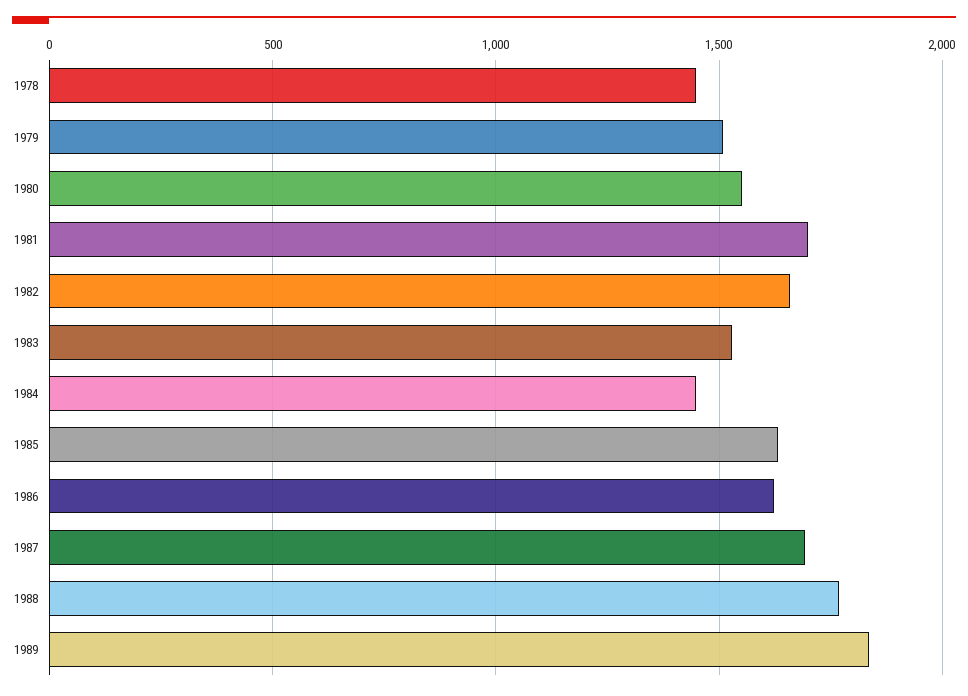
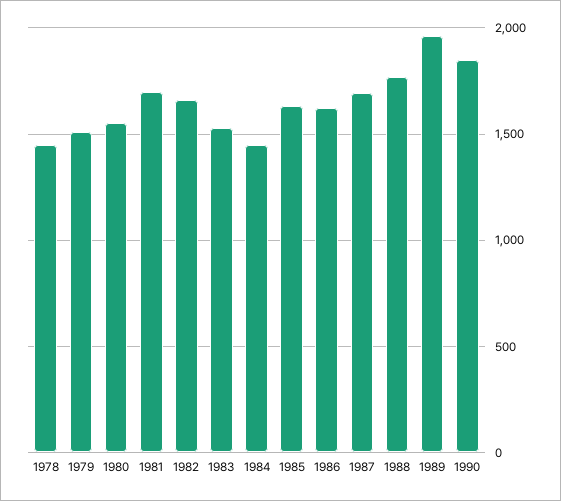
1989: 1850 -> 1950
1990: none -> 1850

